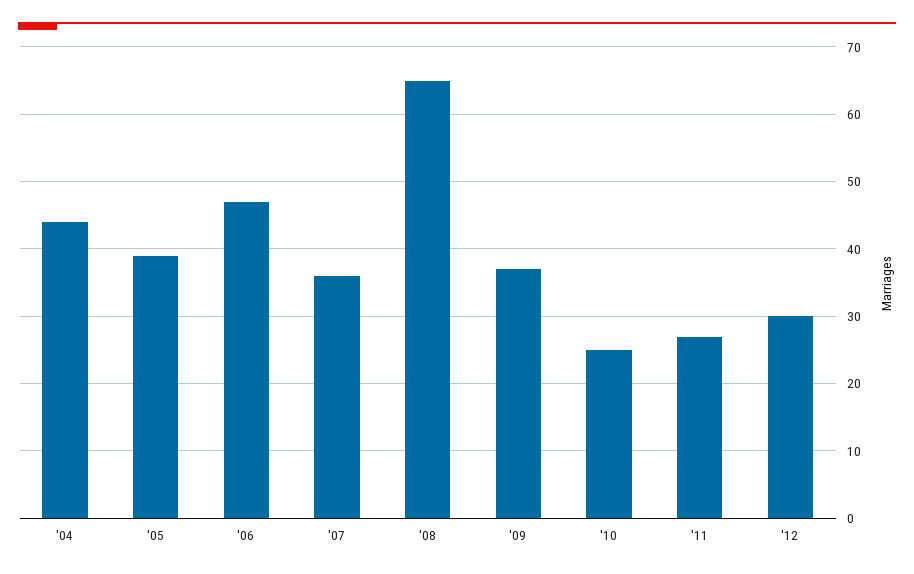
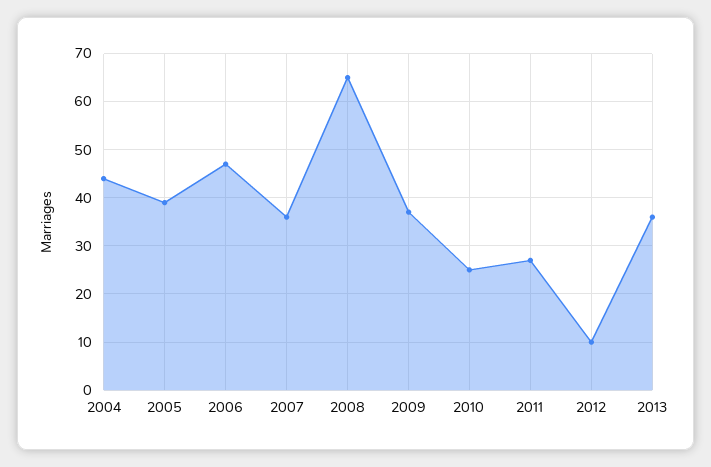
'12: 30 -> 10
2013: none -> 35

